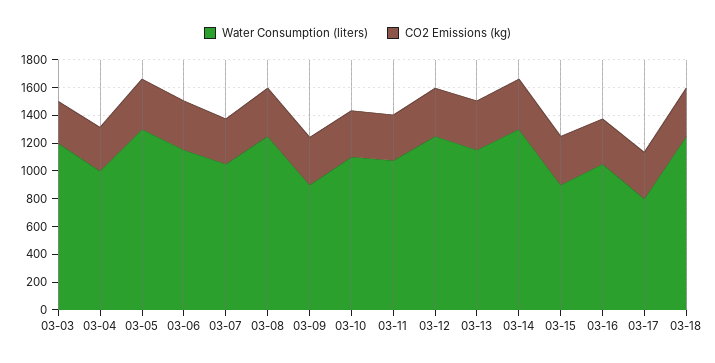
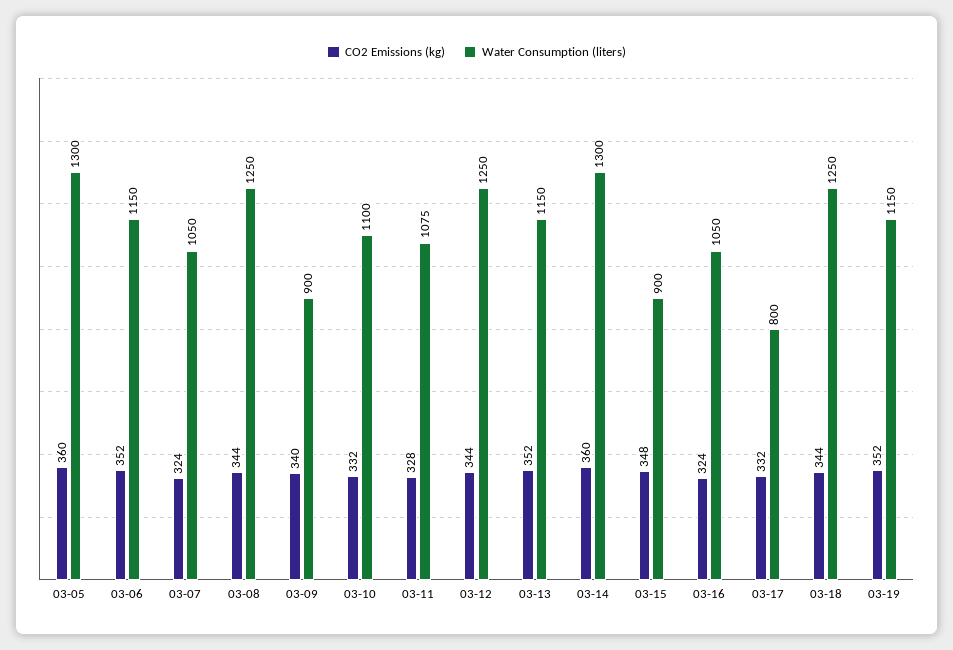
Water Consumption (liters), 03-03: 1200 -> none
CO2 Emissions (kg), 03-03: 300 -> none
Water Consumption (liters), 03-04: 1000 -> none
CO2 Emissions (kg), 03-04: 300 -> none
CO2 Emissions (kg), 03-19: none -> 352
Water Consumption (liters), 03-19: none -> 1150

